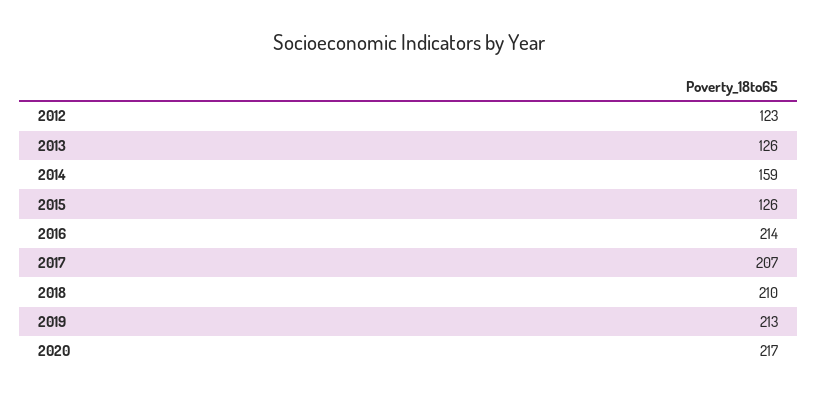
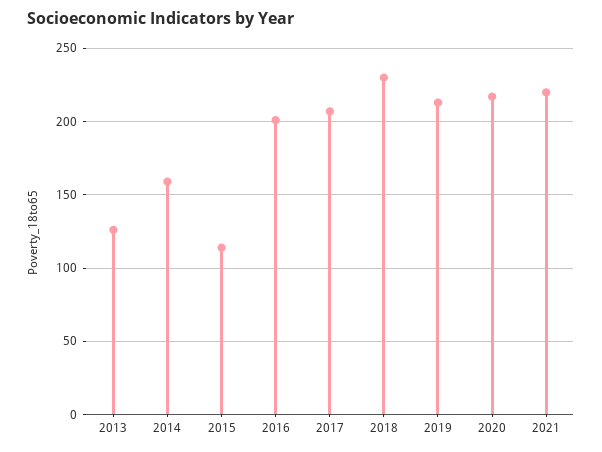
2012: 123 -> none
2015: 126 -> 115
2016: 214 -> 200
2018: 210 -> 230
2021: none -> 220

